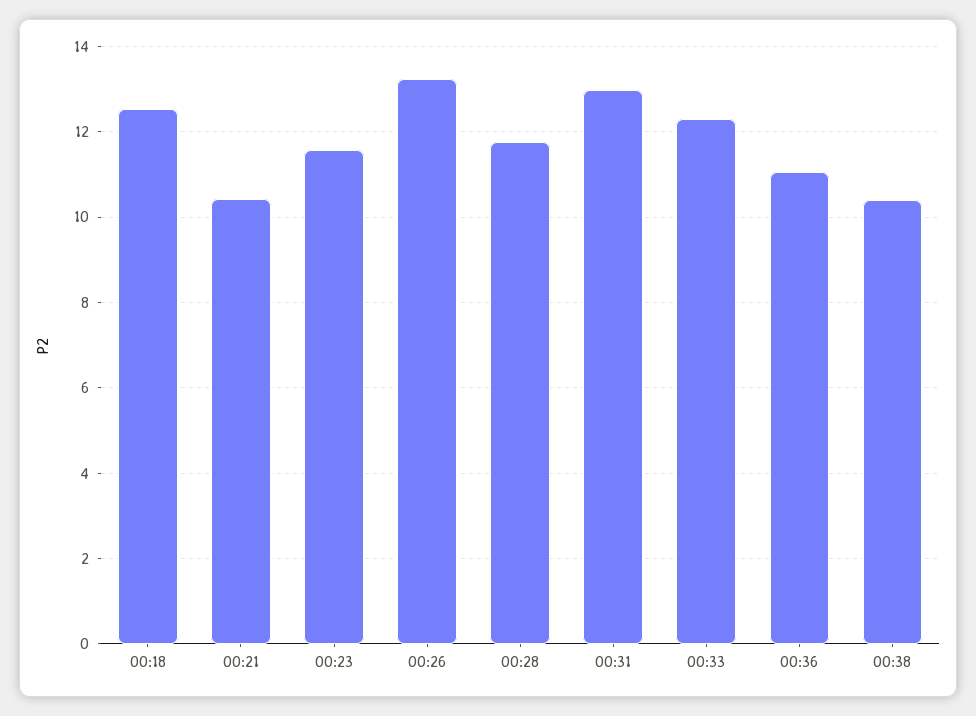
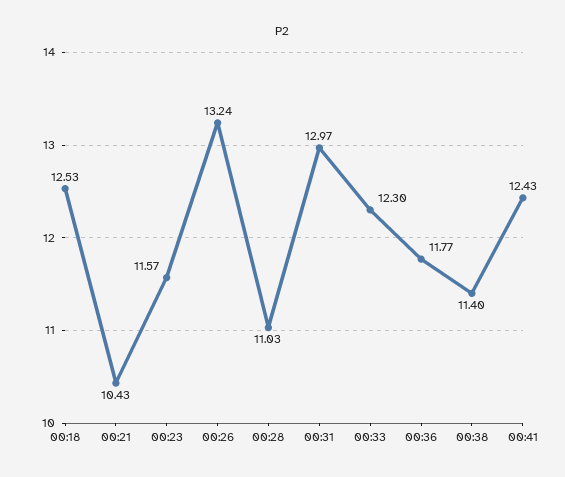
00:28: 11.8 -> 11.03
00:36: 11 -> 11.77
00:38: 10.4 -> 11.4
00:41: none -> 12.43

